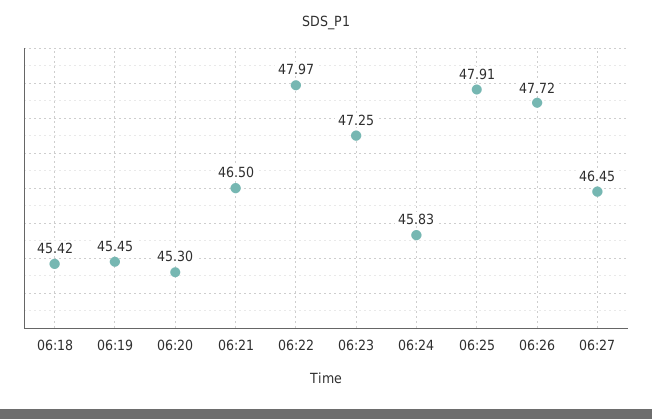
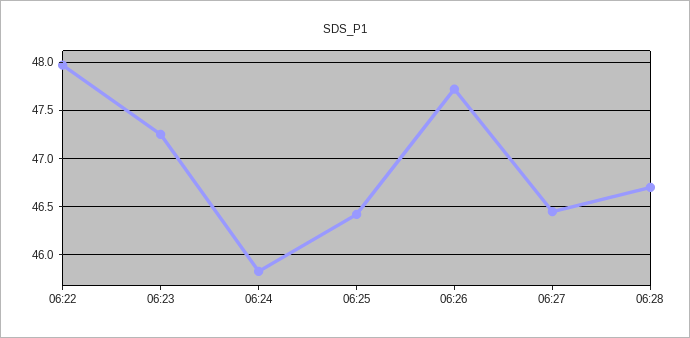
06:18: 45.42 -> none
06:19: 45.45 -> none
06:20: 45.3 -> none
06:21: 46.5 -> none
06:25: 47.91 -> 46.4
06:28: none -> 46.7

